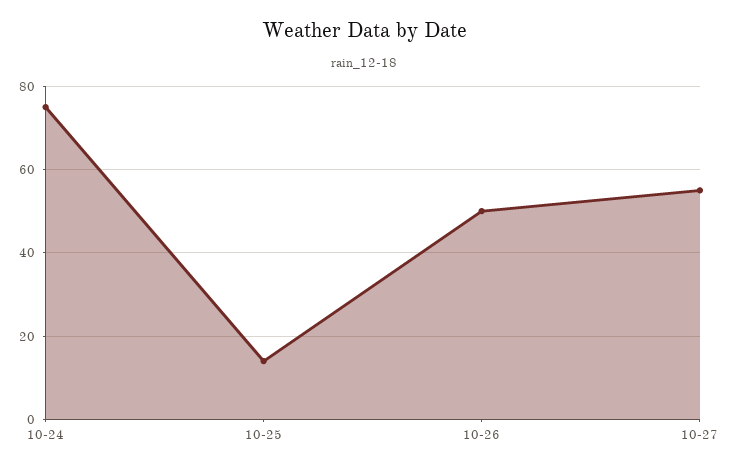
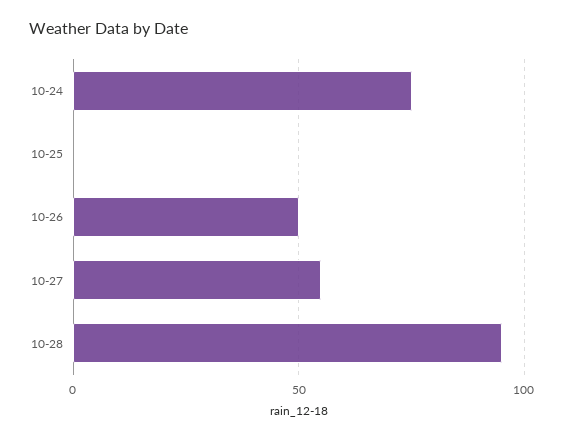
10-25: 15 -> 0
10-28: none -> 95

